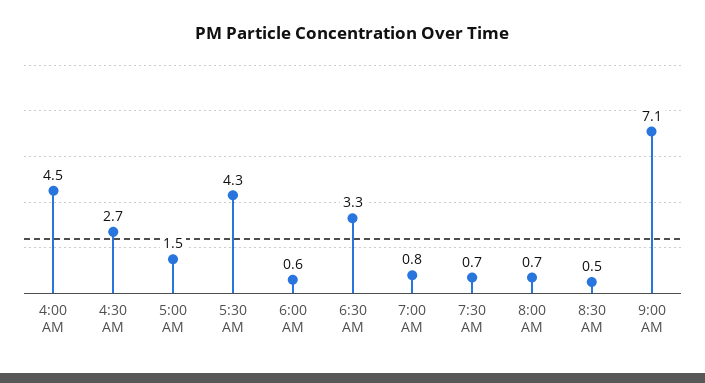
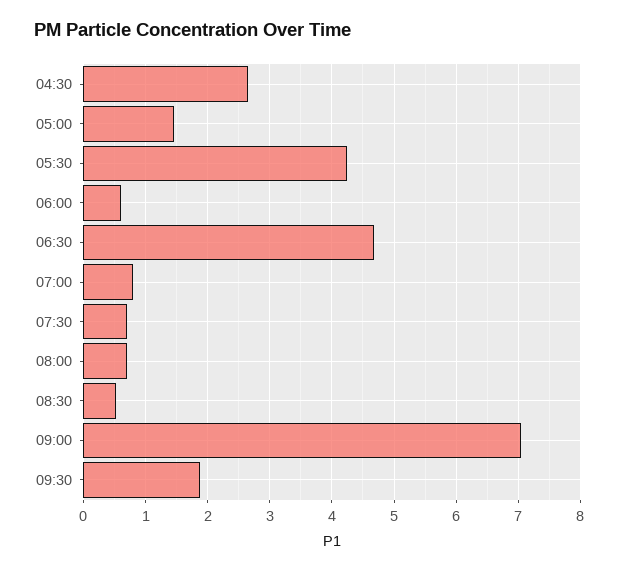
4:00 AM: 4.5 -> none
6:30 AM: 3.3 -> 4.7
09:30: none -> 1.9

